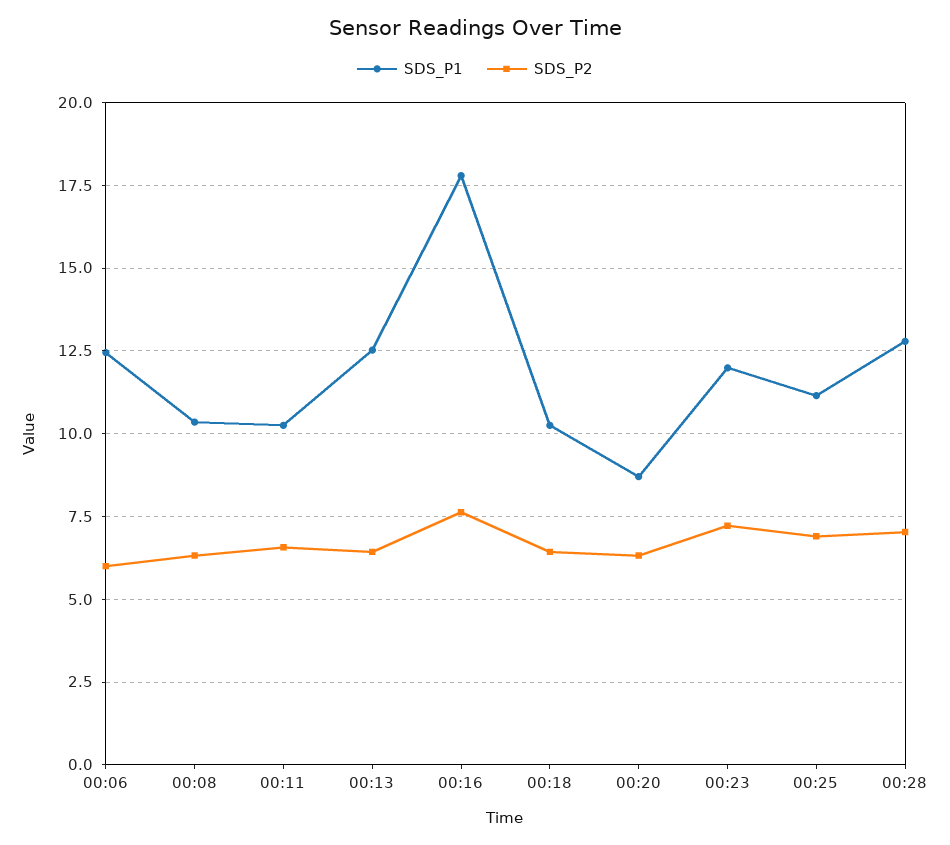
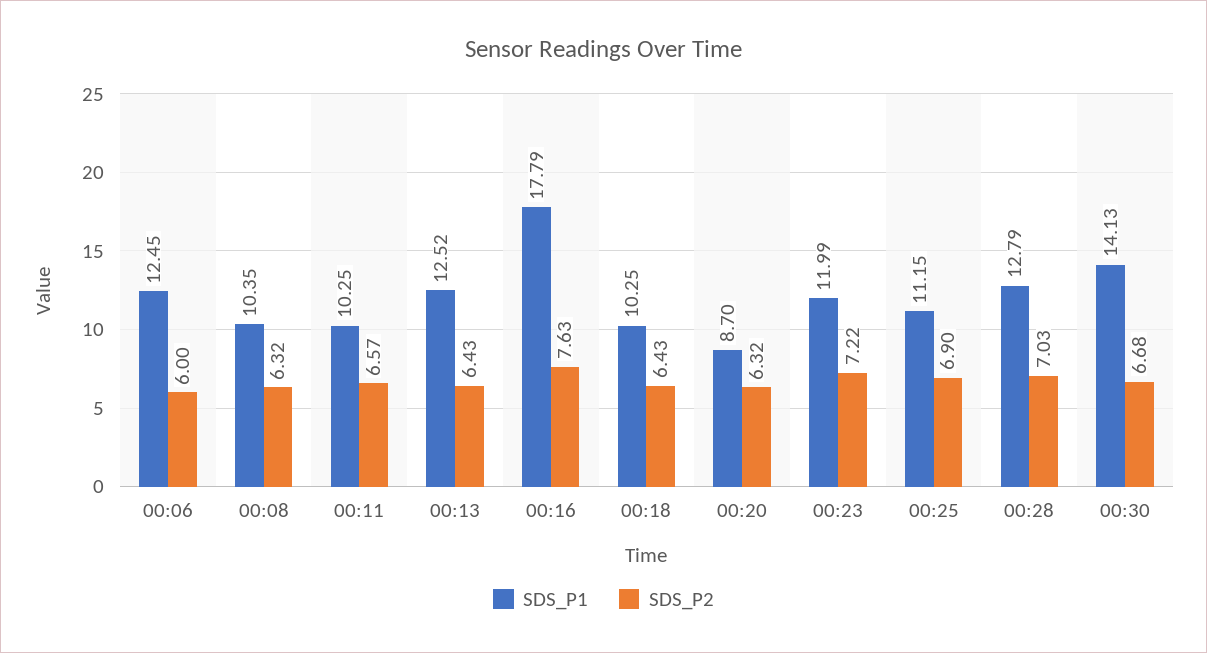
SDS_P1, 00:30: none -> 14.13
SDS_P2, 00:30: none -> 6.68

